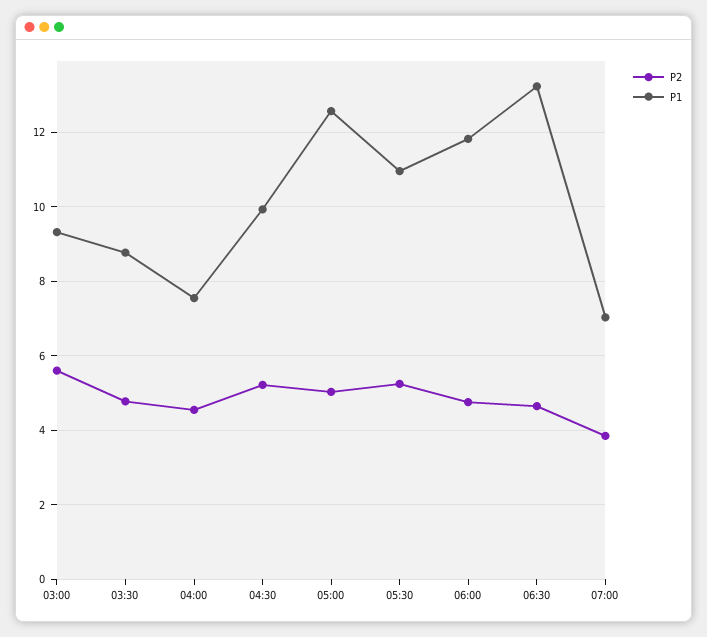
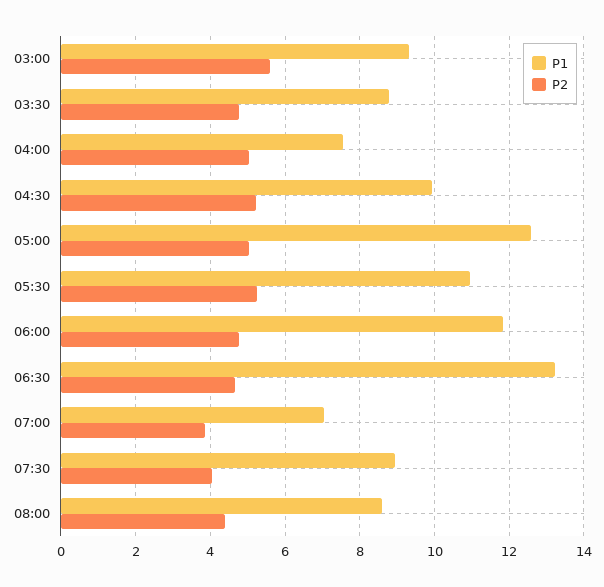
P2, 04:00: 4.6 -> 5
P1, 07:30: none -> 9
P2, 07:30: none -> 4
P1, 08:00: none -> 8.6
P2, 08:00: none -> 4.4

